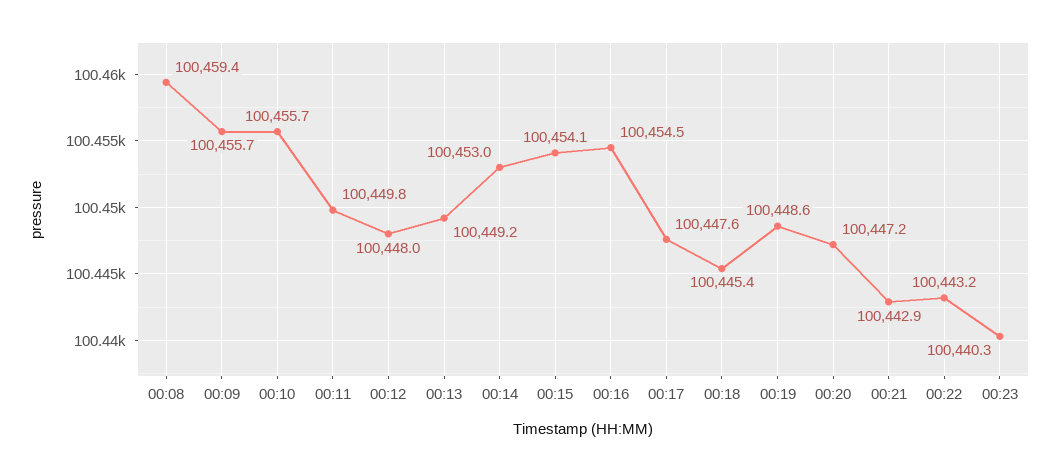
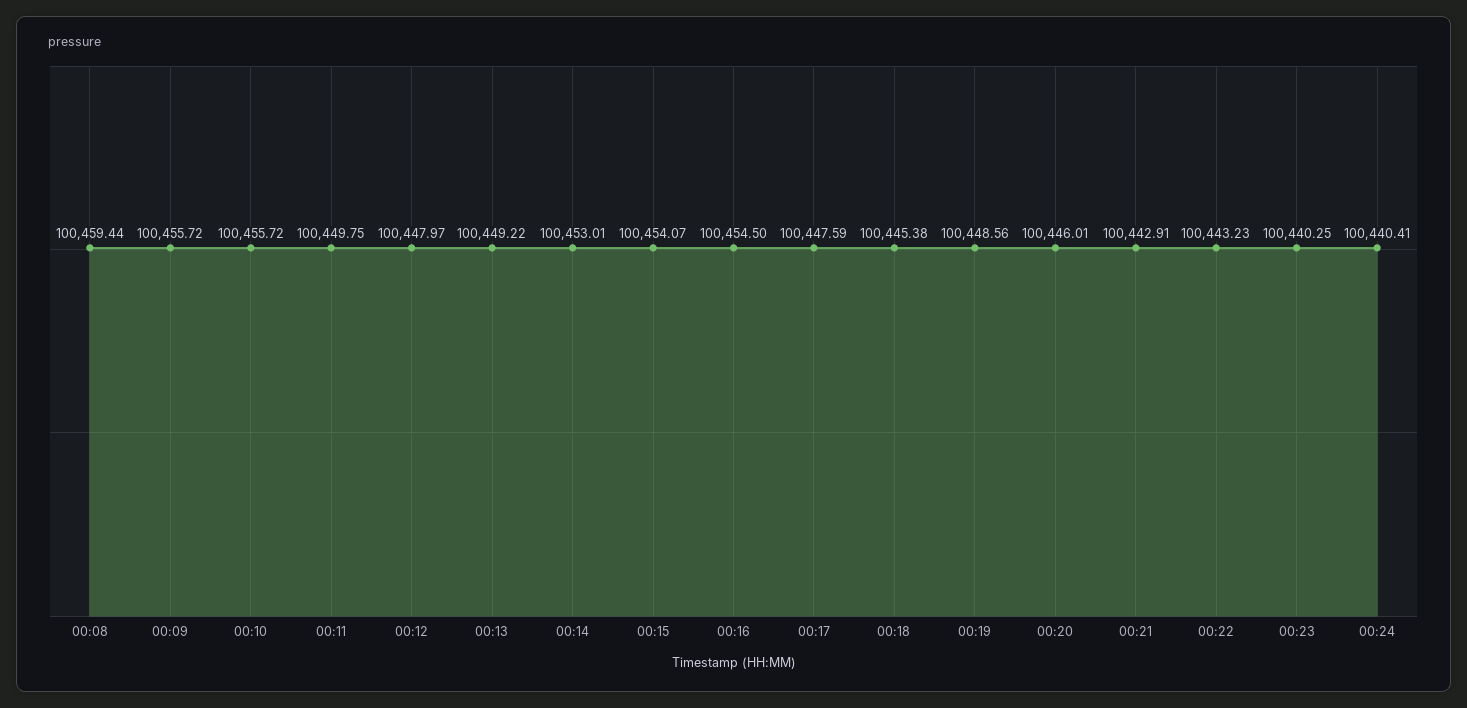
00:20: 100447.2 -> 100446.01
00:24: none -> 100440.41

